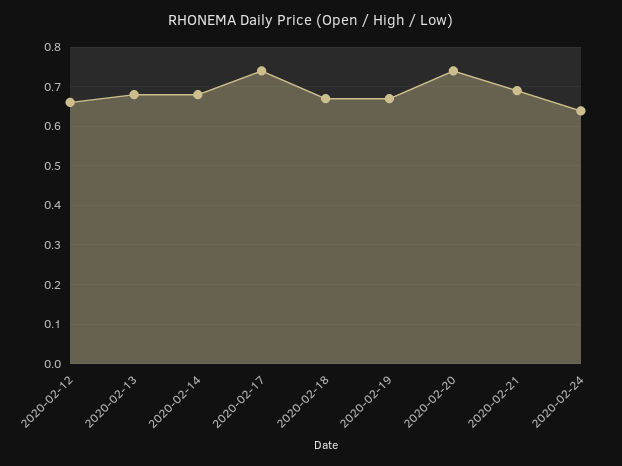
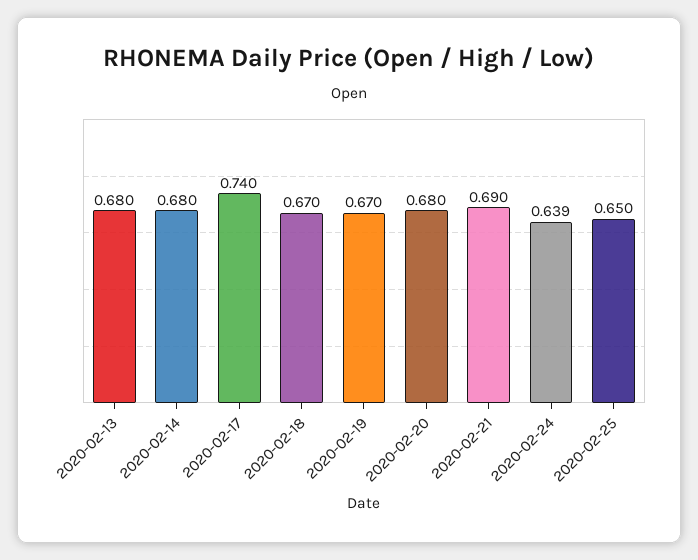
2020-02-12: 0.66 -> none
2020-02-20: 0.74 -> 0.68
2020-02-25: none -> 0.65

